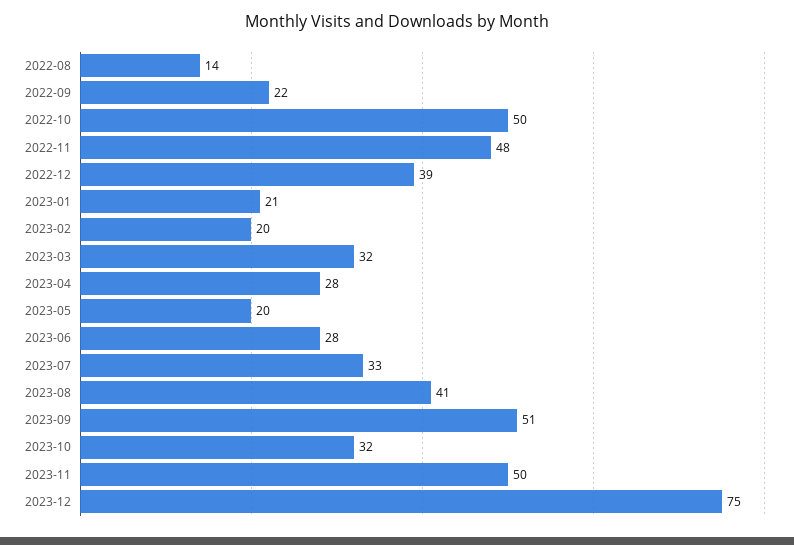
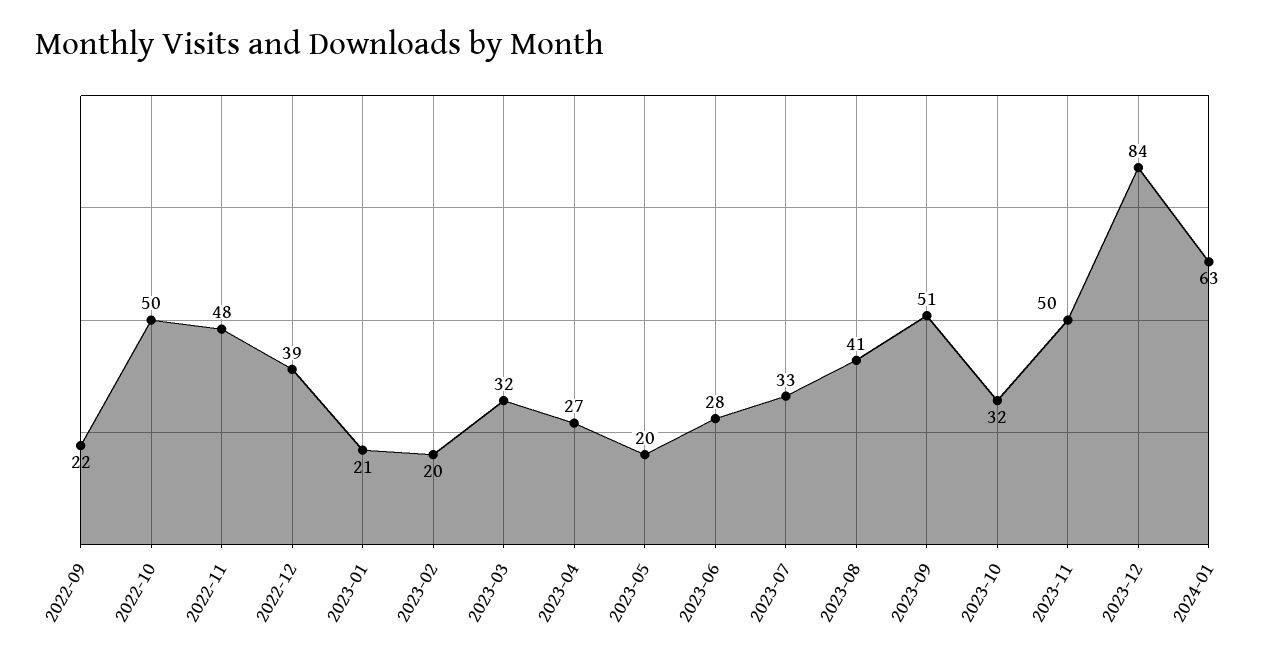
2022-08: 14 -> none
2023-04: 28 -> 27
2023-12: 75 -> 84
2024-01: none -> 63

